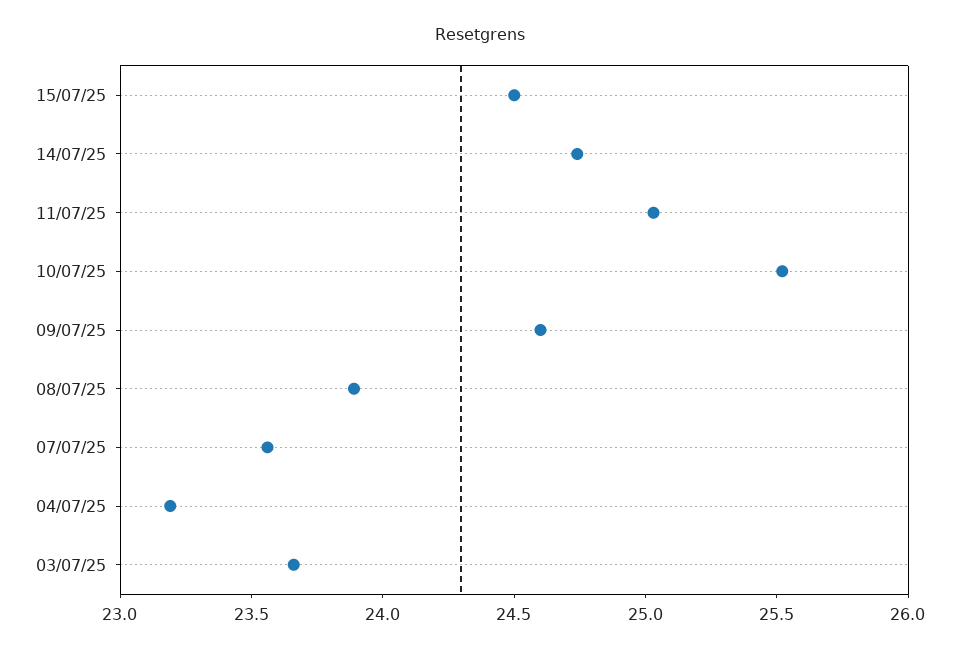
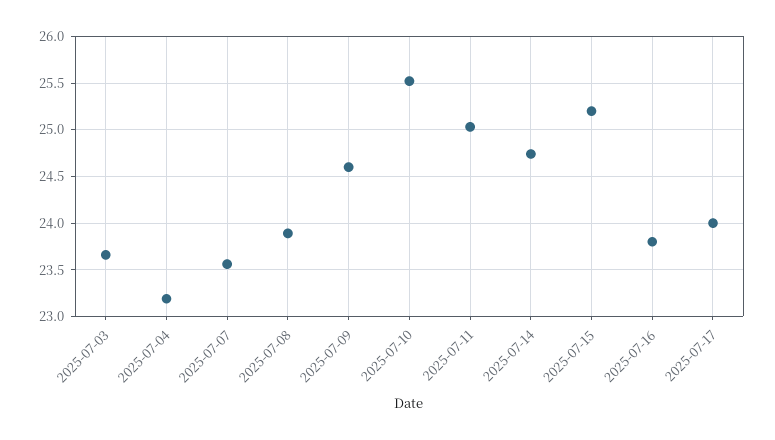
15/07/25: 24.5 -> 25.2
2025-07-16: none -> 23.8
2025-07-17: none -> 24

